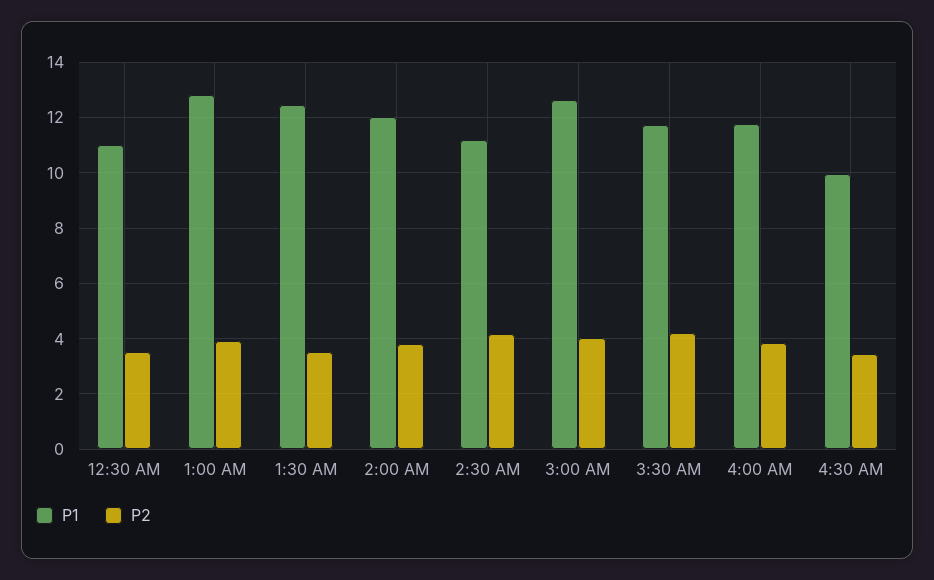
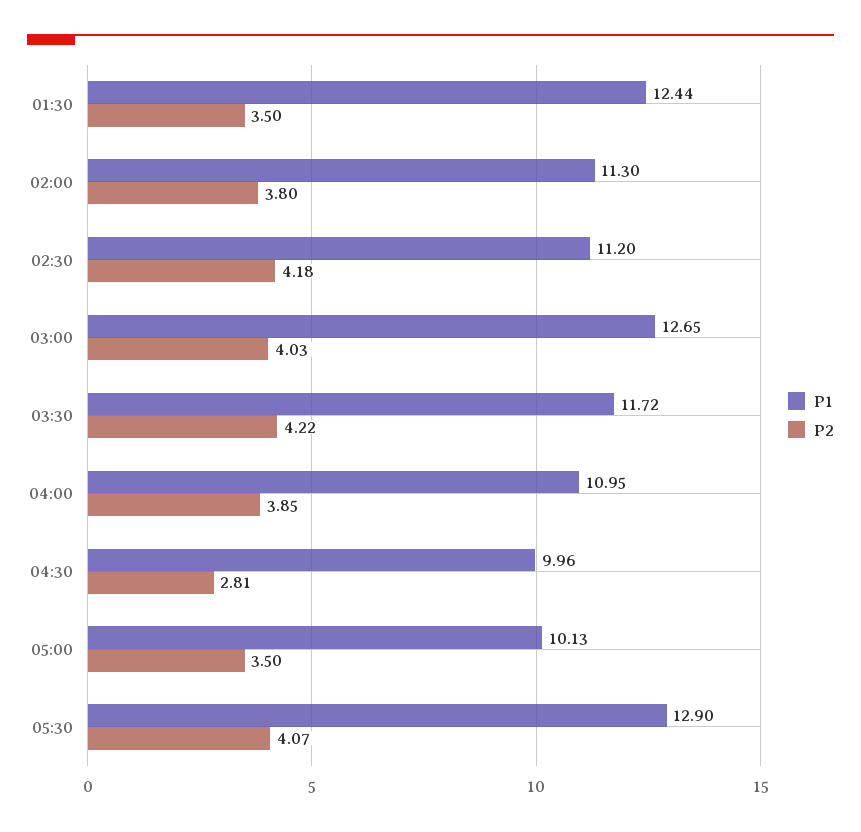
P1, 12:30 AM: 11 -> none
P2, 12:30 AM: 3.5 -> none
P1, 1:00 AM: 12.75 -> none
P2, 1:00 AM: 4 -> none
P1, 2:00 AM: 12 -> 11.3
P1, 4:00 AM: 11.75 -> 10.95
P2, 4:30 AM: 3.5 -> 2.81
P1, 05:00: none -> 10.13
P2, 05:00: none -> 3.5
P1, 05:30: none -> 12.9
P2, 05:30: none -> 4.07

